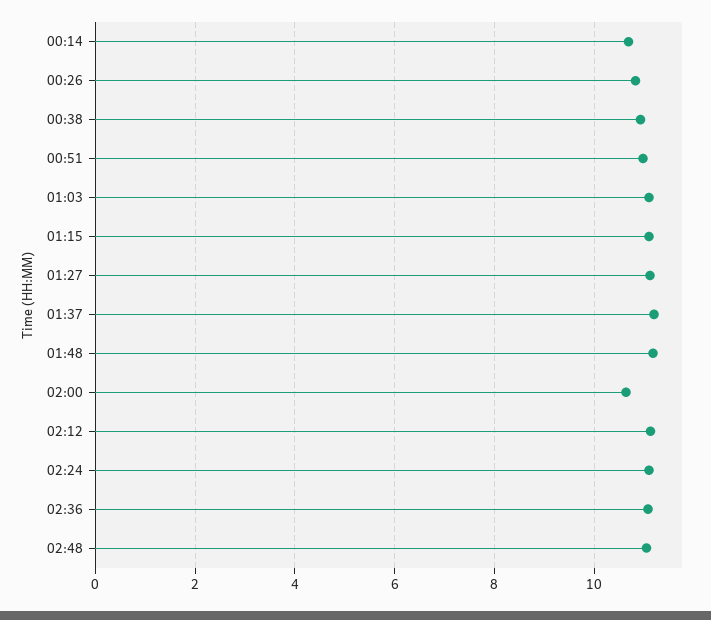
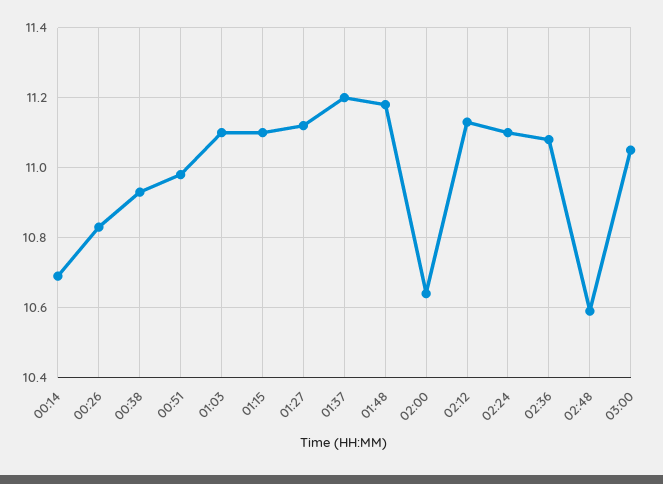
02:48: 11 -> 10.6
03:00: none -> 11.05

